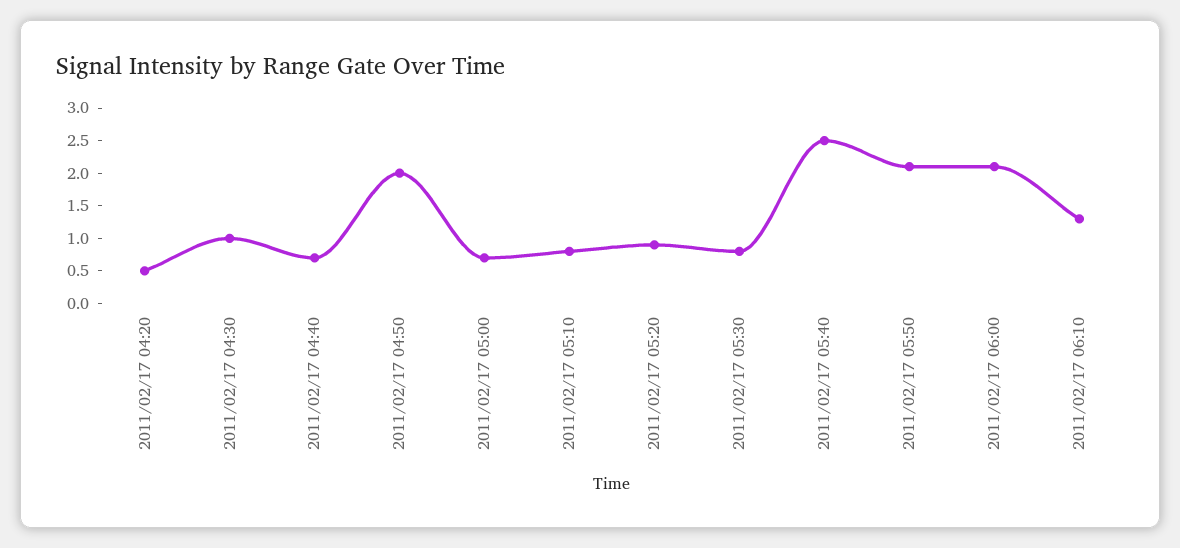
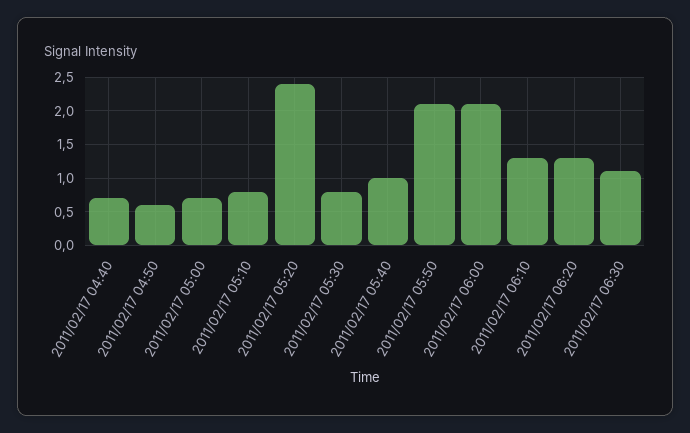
2011/02/17 04:20: 0.5 -> none
2011/02/17 04:30: 1 -> none
2011/02/17 04:50: 2 -> 0.6
2011/02/17 05:20: 1 -> 2.4
2011/02/17 05:40: 2.5 -> 1
2011/02/17 06:20: none -> 1.3
2011/02/17 06:30: none -> 1.1

